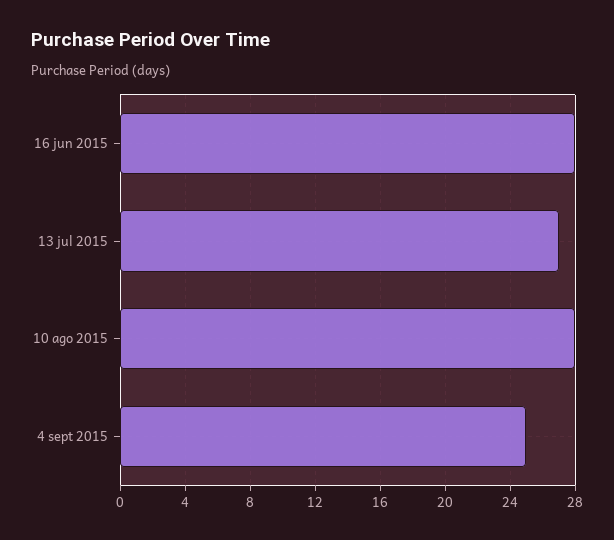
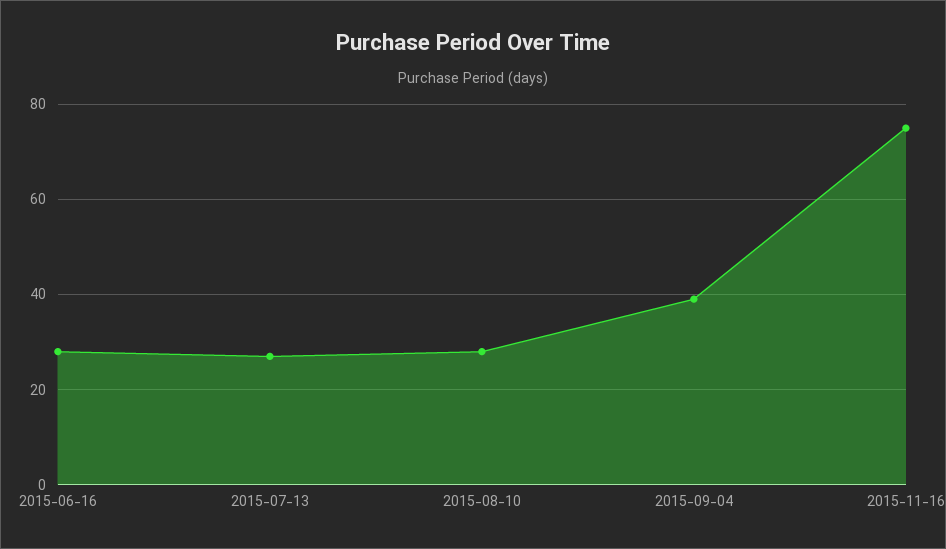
4 sept 2015: 25 -> 40
2015-11-16: none -> 75

